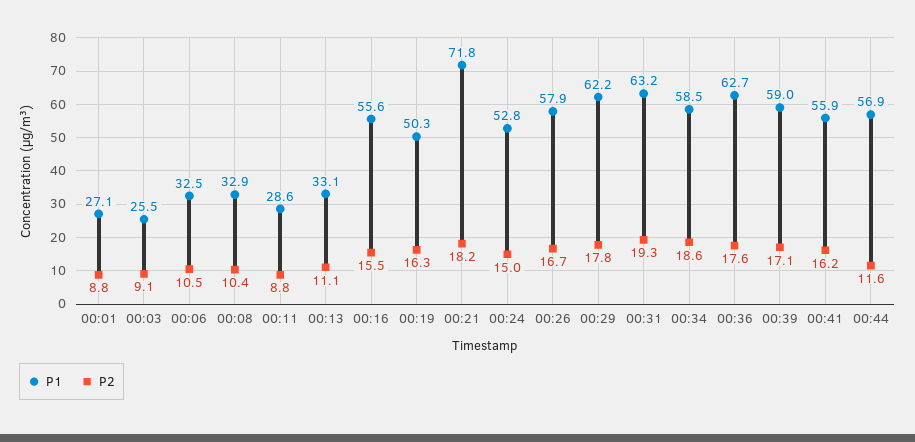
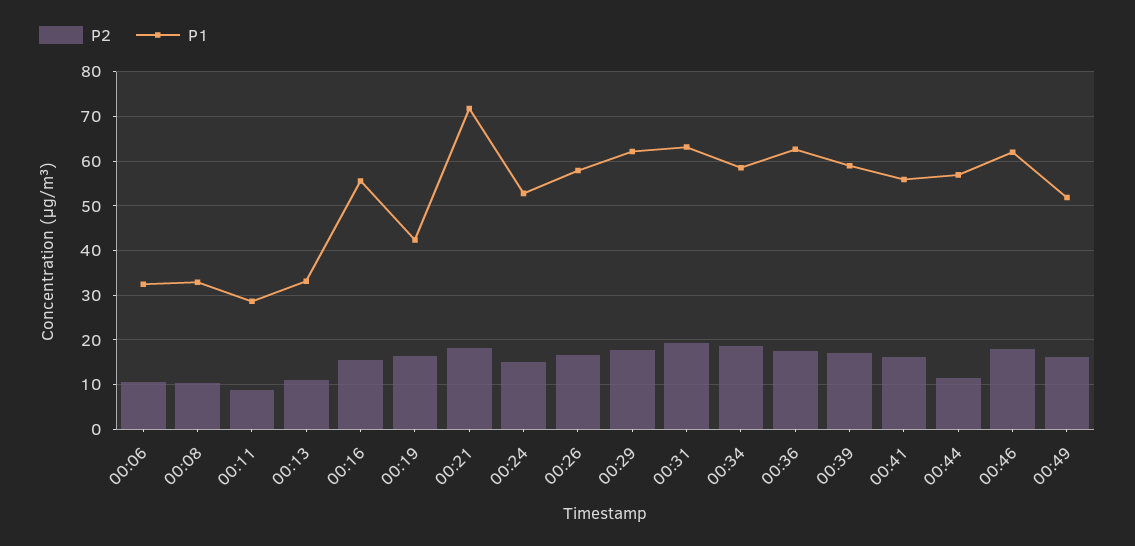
P1, 00:01: 27.1 -> none
P2, 00:01: 8.8 -> none
P1, 00:03: 25.5 -> none
P2, 00:03: 9.1 -> none
P1, 00:19: 50.3 -> 42
P2, 00:46: none -> 18
P1, 00:46: none -> 62
P2, 00:49: none -> 16
P1, 00:49: none -> 52

